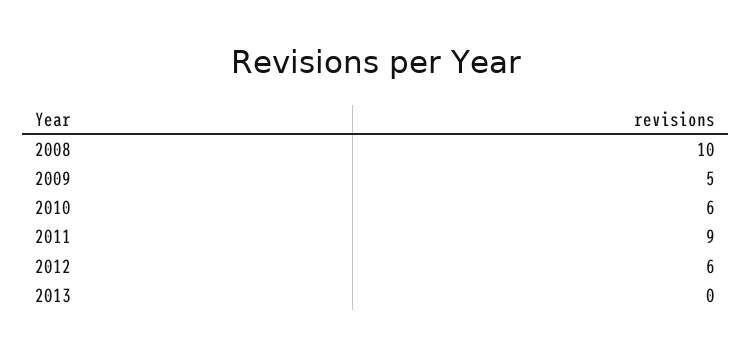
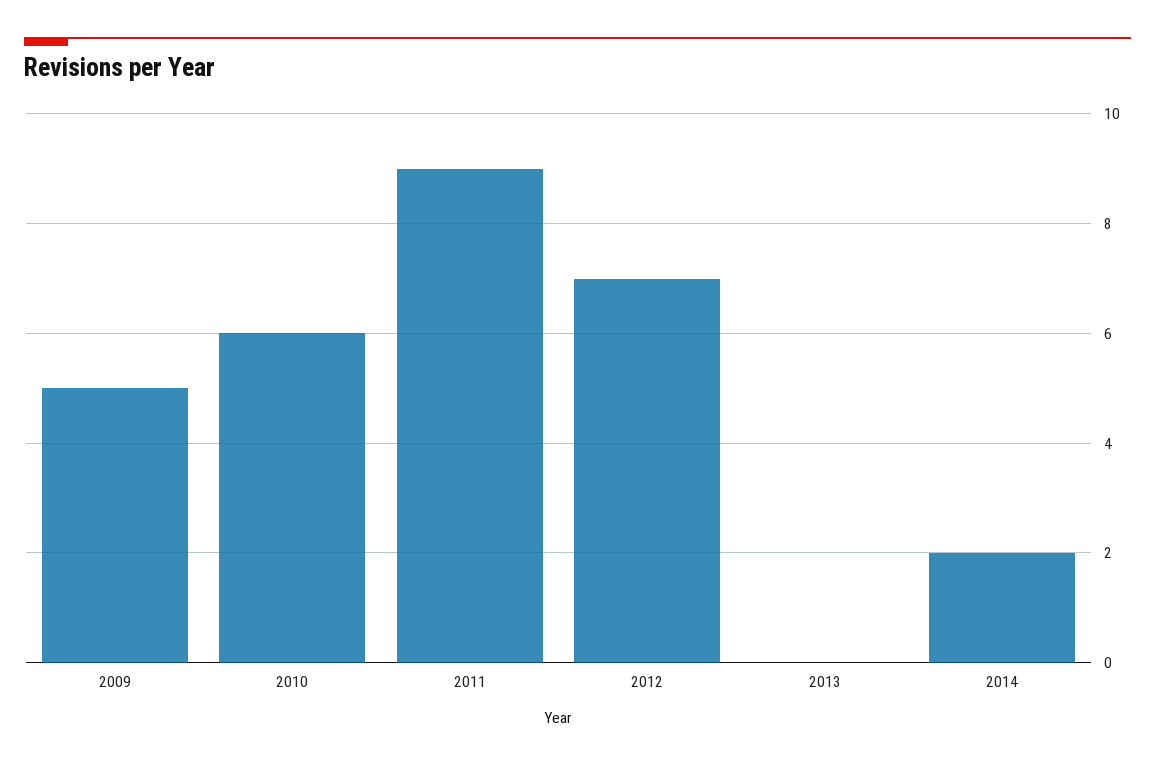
2008: 10 -> none
2012: 6 -> 7
2014: none -> 2

